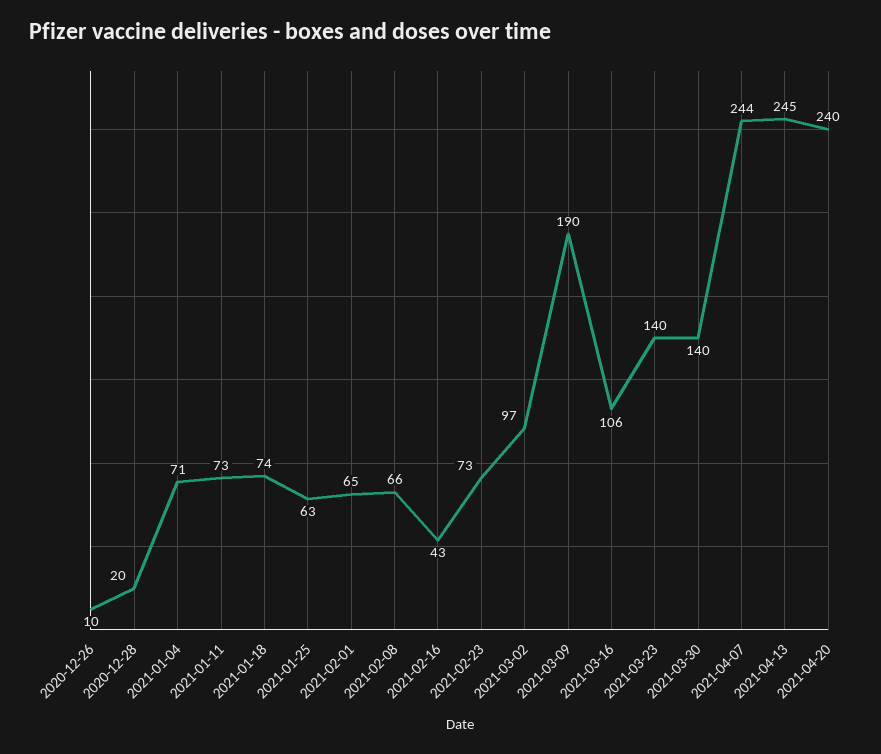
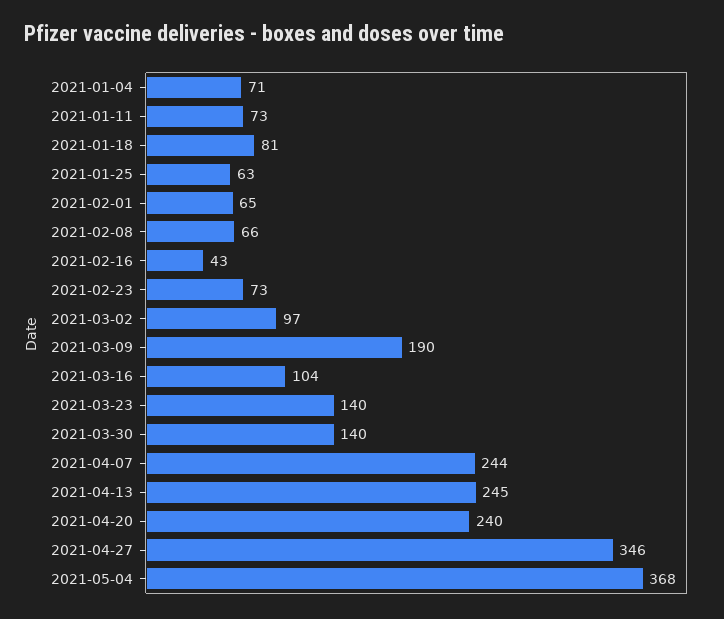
2020-12-26: 10 -> none
2020-12-28: 20 -> none
2021-01-18: 74 -> 81
2021-03-16: 106 -> 104
2021-04-27: none -> 346
2021-05-04: none -> 368

